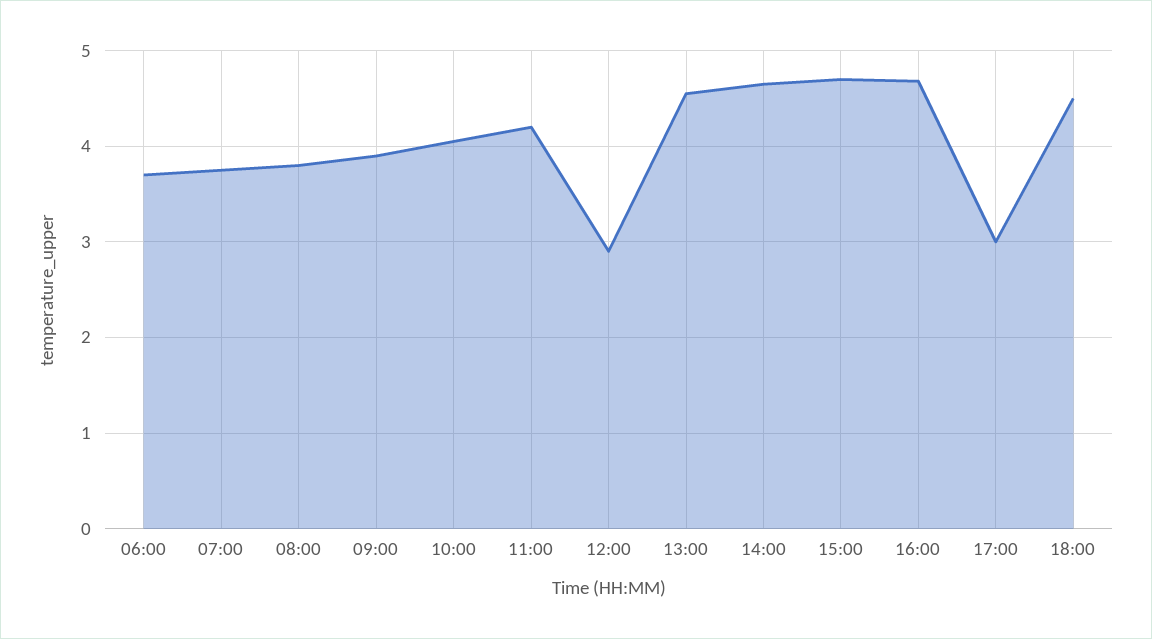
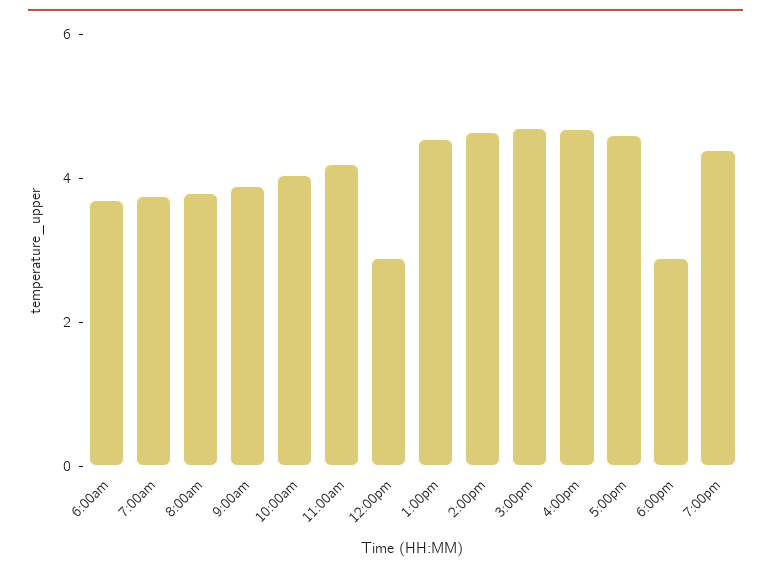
17:00: 3 -> 4.5
18:00: 4.5 -> 3
7:00pm: none -> 4.5

